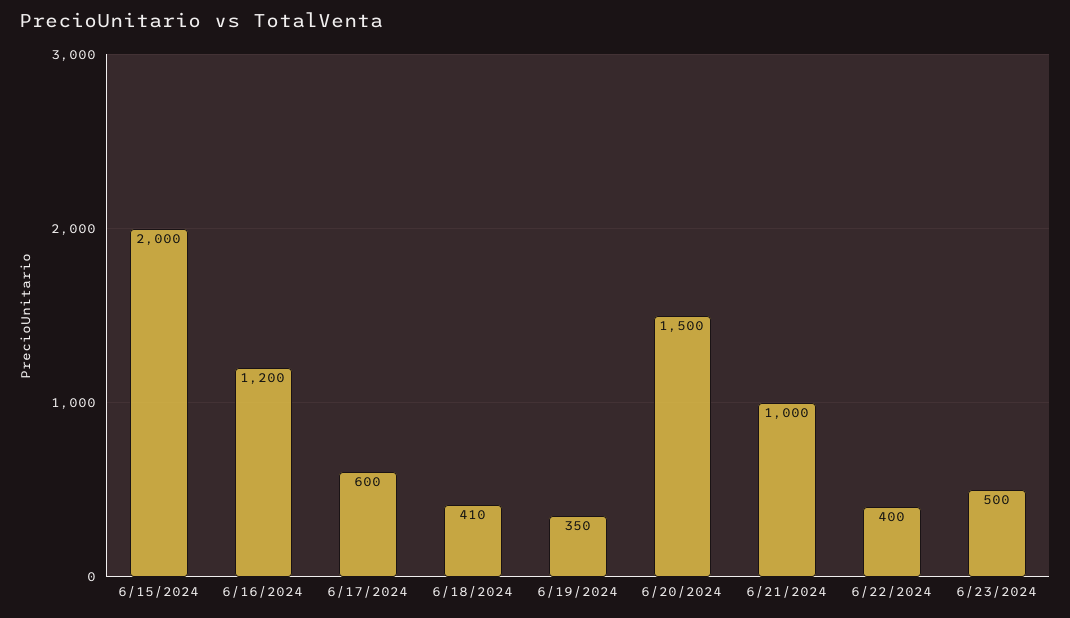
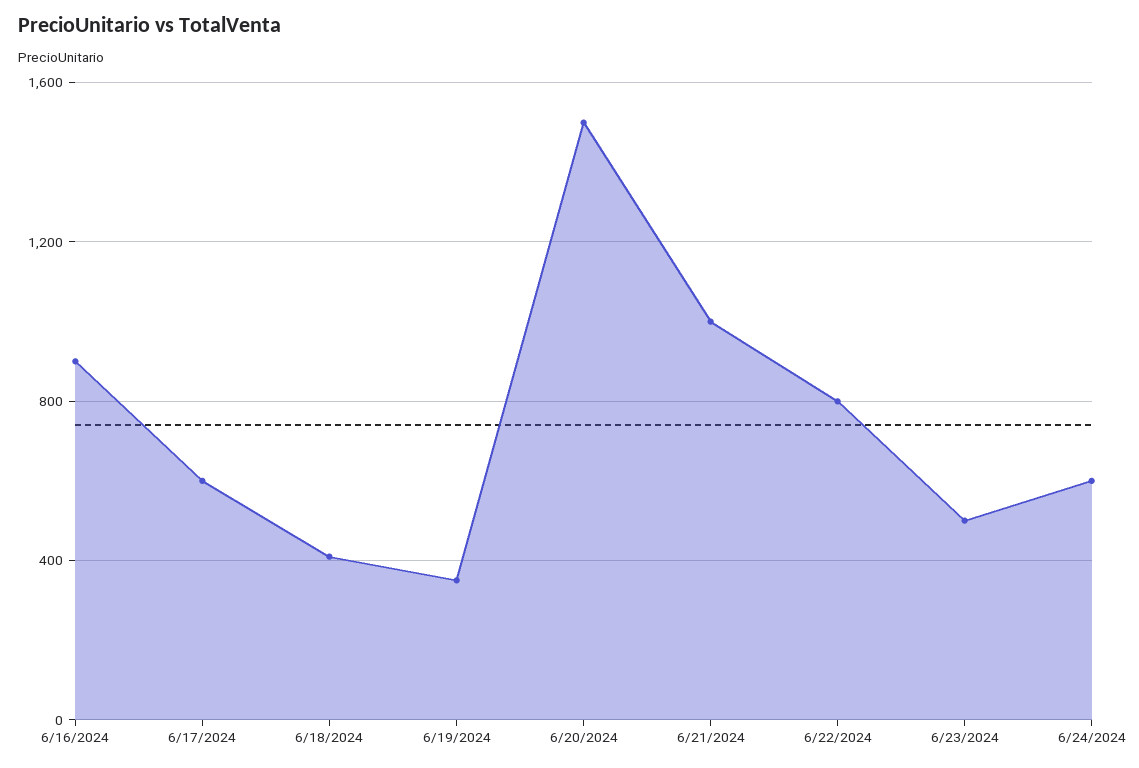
6/15/2024: 2000 -> none
6/16/2024: 1200 -> 900
6/22/2024: 400 -> 800
6/24/2024: none -> 600

